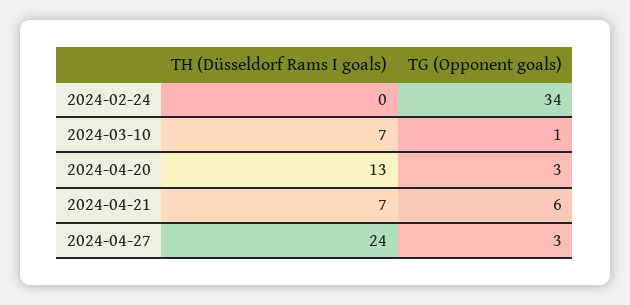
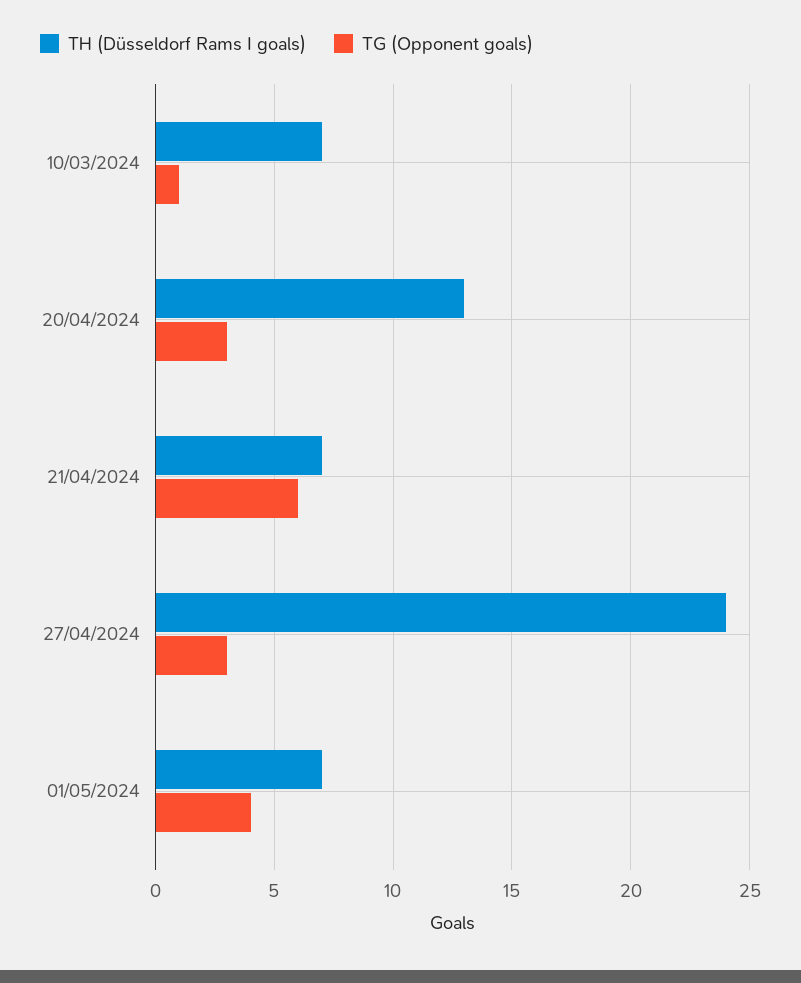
TH (Düsseldorf Rams I goals), 2024-02-24: 0 -> none
TG (Opponent goals), 2024-02-24: 34 -> none
TH (Düsseldorf Rams I goals), 01/05/2024: none -> 7
TG (Opponent goals), 01/05/2024: none -> 4

